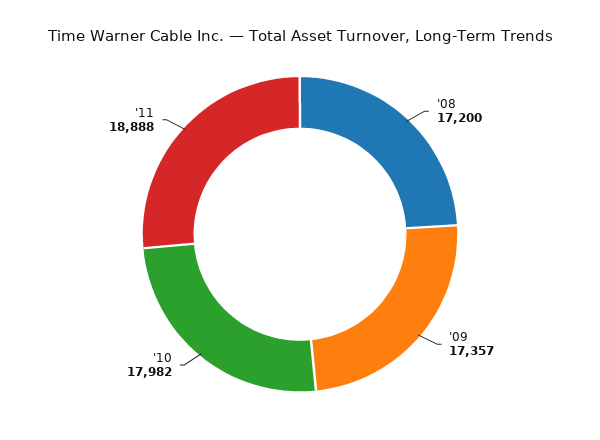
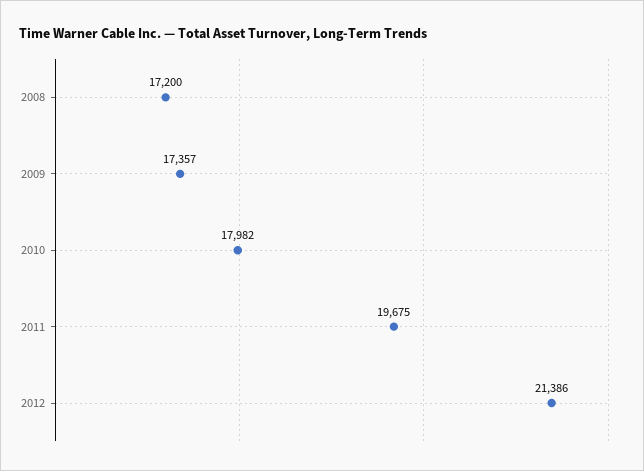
'11: 18888 -> 19675
2012: none -> 21386

